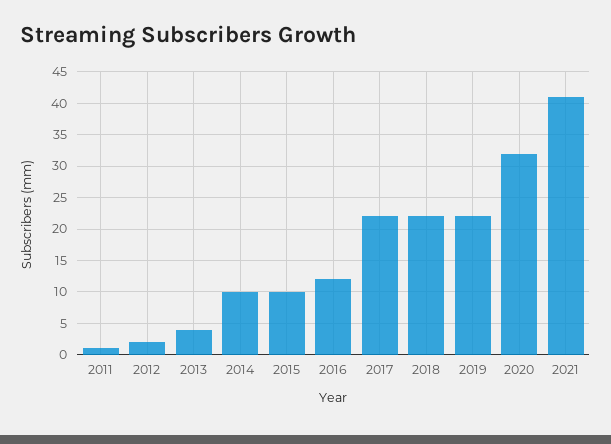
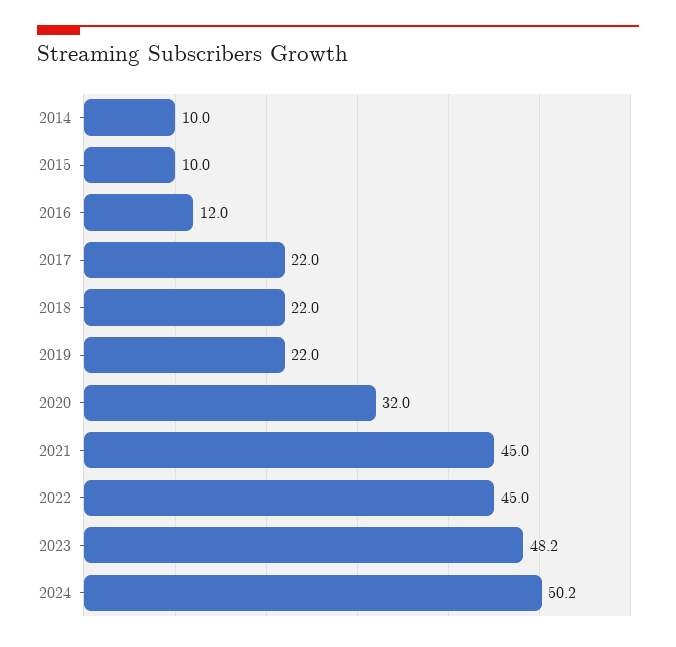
2011: 1 -> none
2012: 2 -> none
2013: 4 -> none
2021: 41 -> 45
2022: none -> 45
2023: none -> 48.2
2024: none -> 50.2

